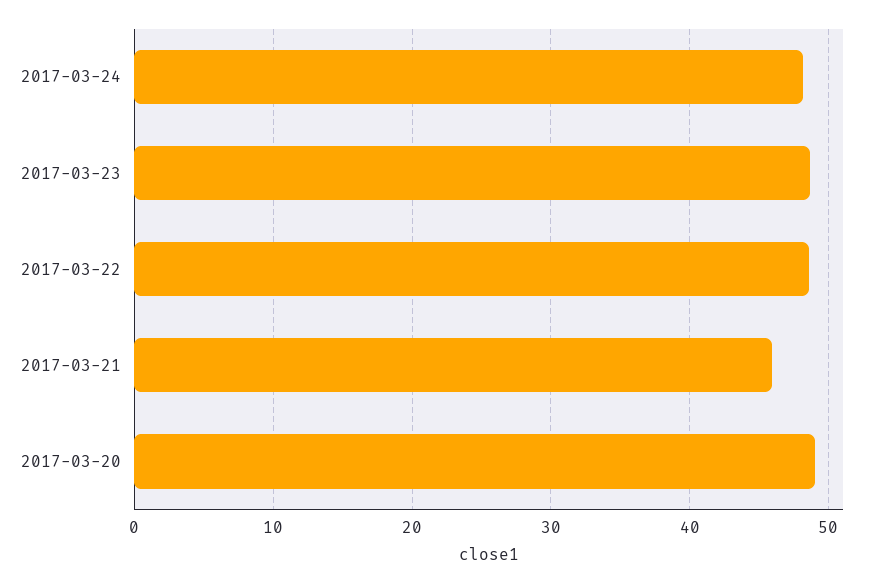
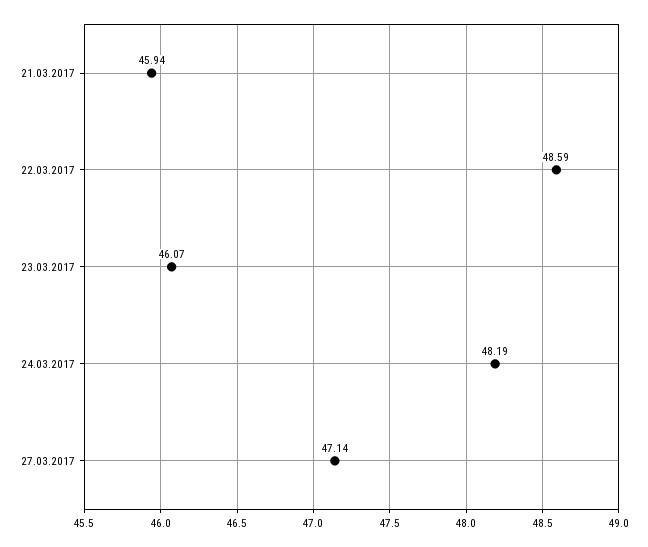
2017-03-23: 49 -> 46.07
2017-03-20: 49 -> none
27.03.2017: none -> 47.14

